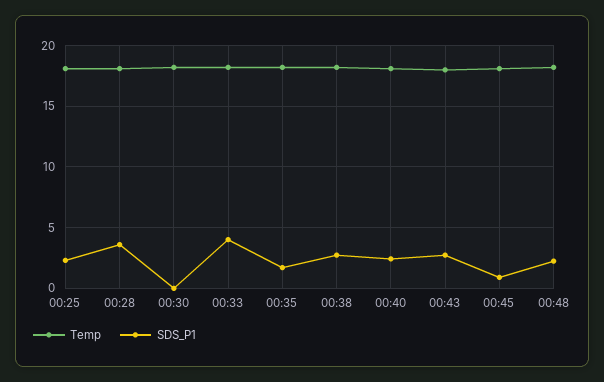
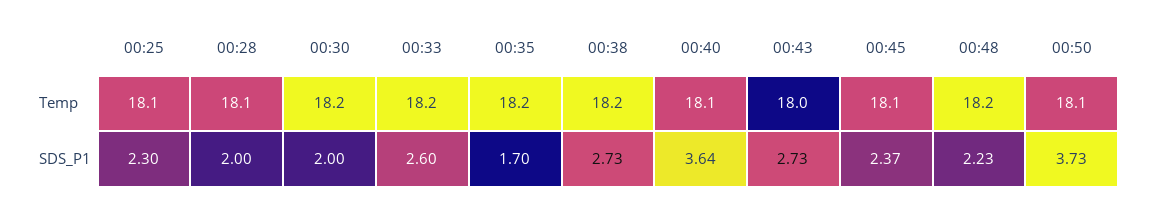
SDS_P1, 00:28: 3.5 -> 2
SDS_P1, 00:30: 0 -> 2
SDS_P1, 00:33: 4 -> 2.6
SDS_P1, 00:40: 2.5 -> 3.64
SDS_P1, 00:45: 1 -> 2.37
Temp, 00:50: none -> 18.1
SDS_P1, 00:50: none -> 3.73

